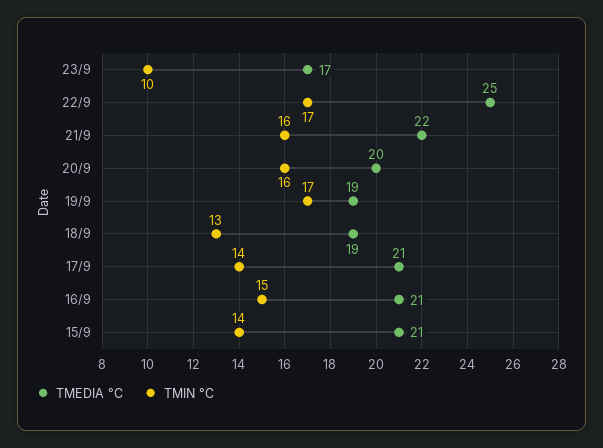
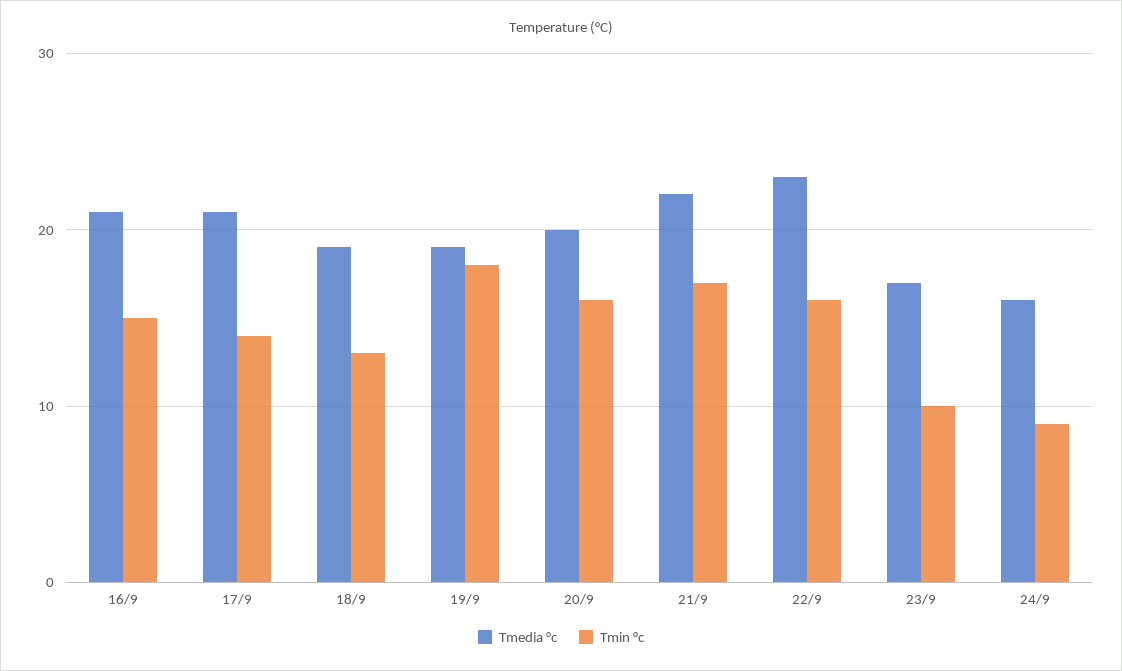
TMEDIA °C, 22/9: 25 -> 23
TMIN °C, 22/9: 17 -> 16
TMIN °C, 21/9: 16 -> 17
TMIN °C, 19/9: 17 -> 18
TMEDIA °C, 15/9: 21 -> none
TMIN °C, 15/9: 14 -> none
TMEDIA °C, 24/9: none -> 16
TMIN °C, 24/9: none -> 9

